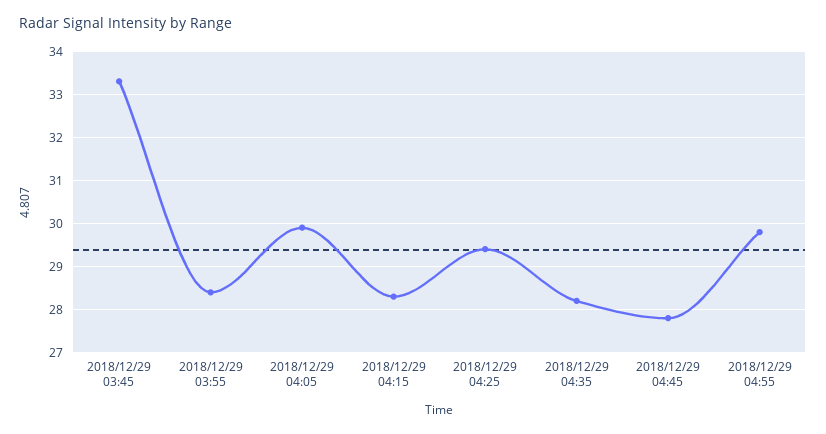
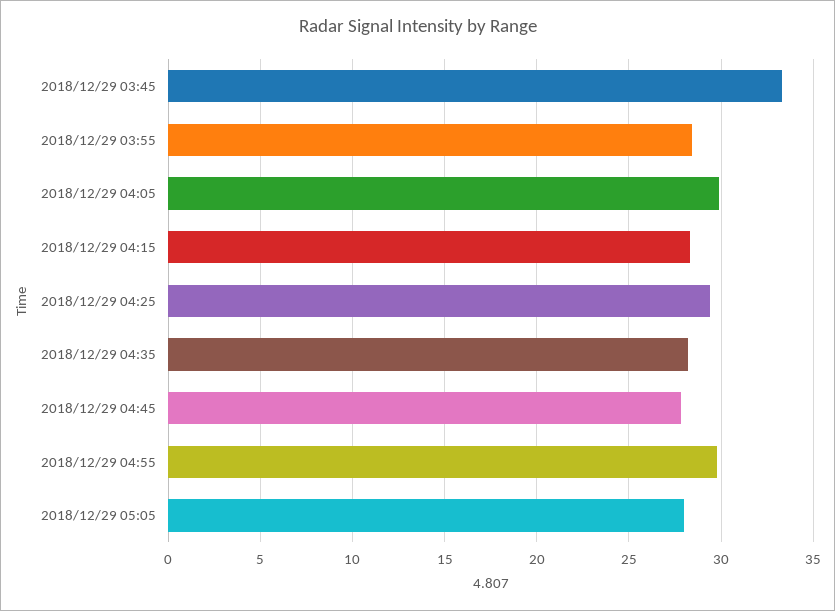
2018/12/29 05:05: none -> 28

